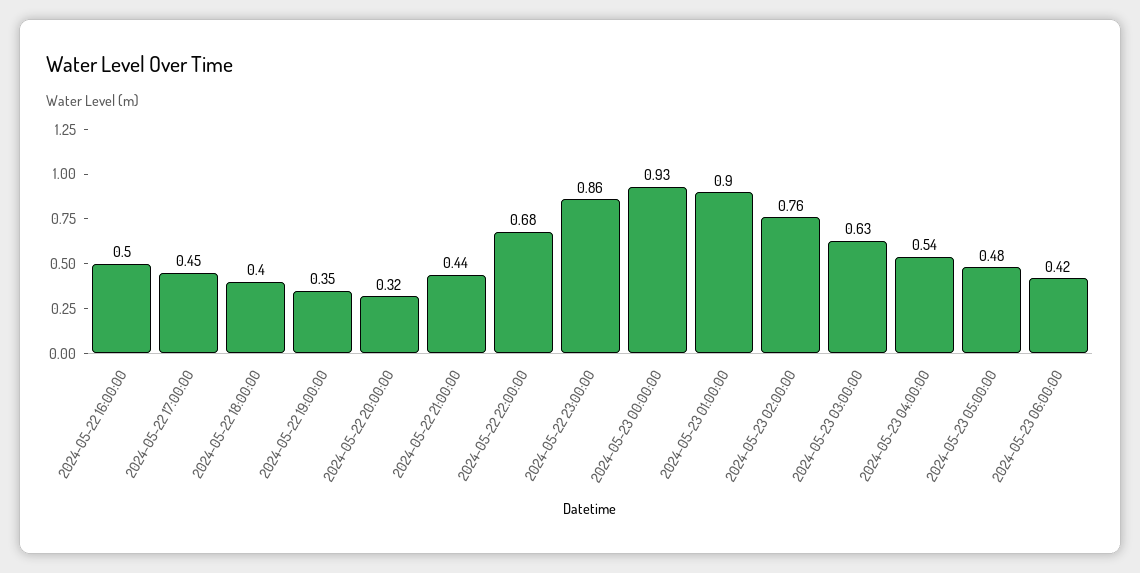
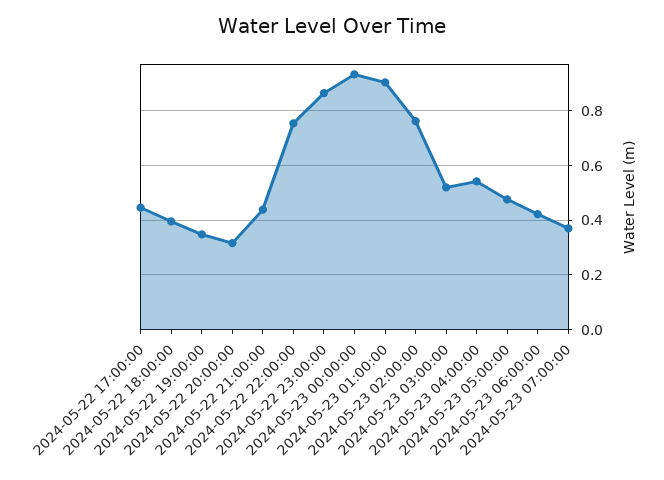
2024-05-22 16:00:00: 0.5 -> none
2024-05-22 22:00:00: 0.68 -> 0.75
2024-05-23 03:00:00: 0.63 -> 0.525
2024-05-23 07:00:00: none -> 0.375

